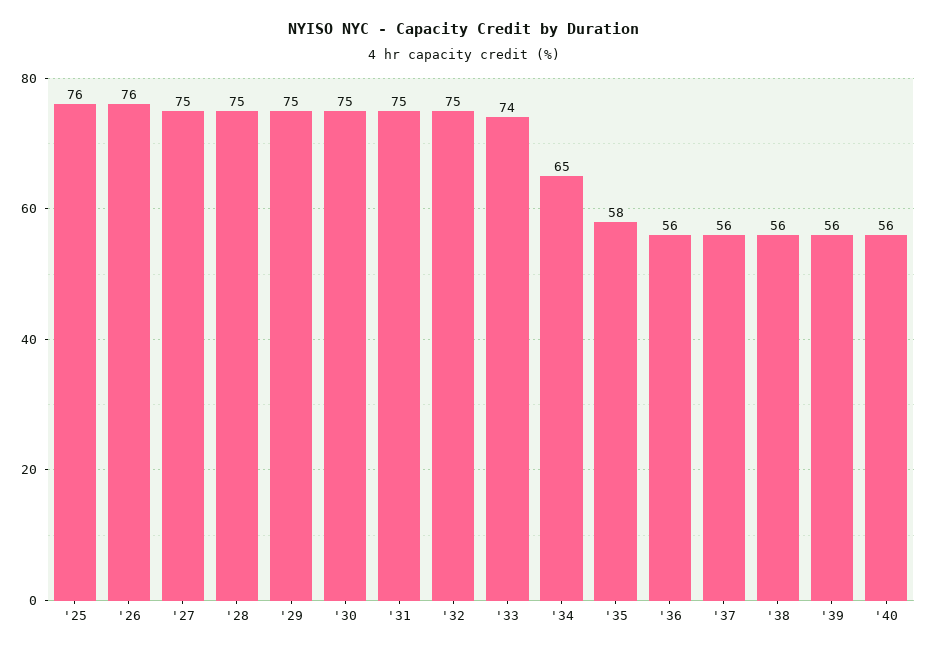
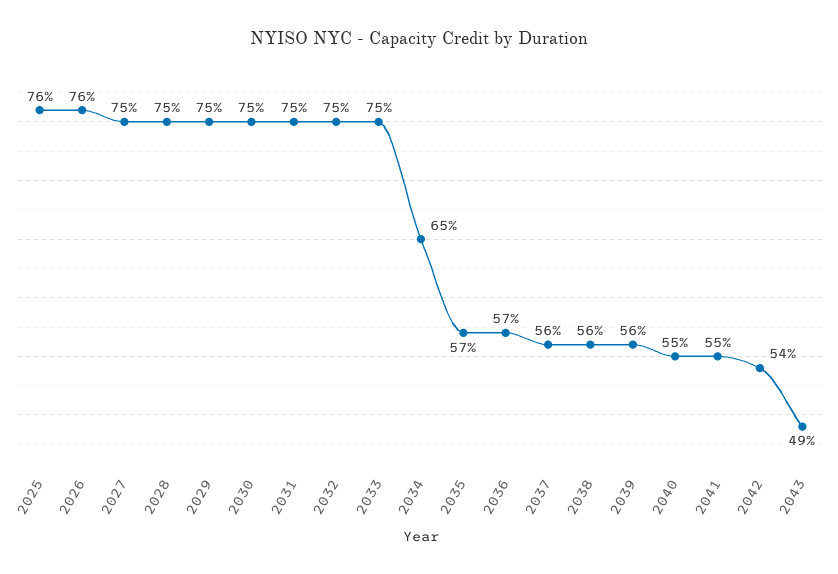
'33: 74 -> 75
'35: 58 -> 57
'36: 56 -> 57
'40: 56 -> 55
2041: none -> 55
2042: none -> 54
2043: none -> 49

